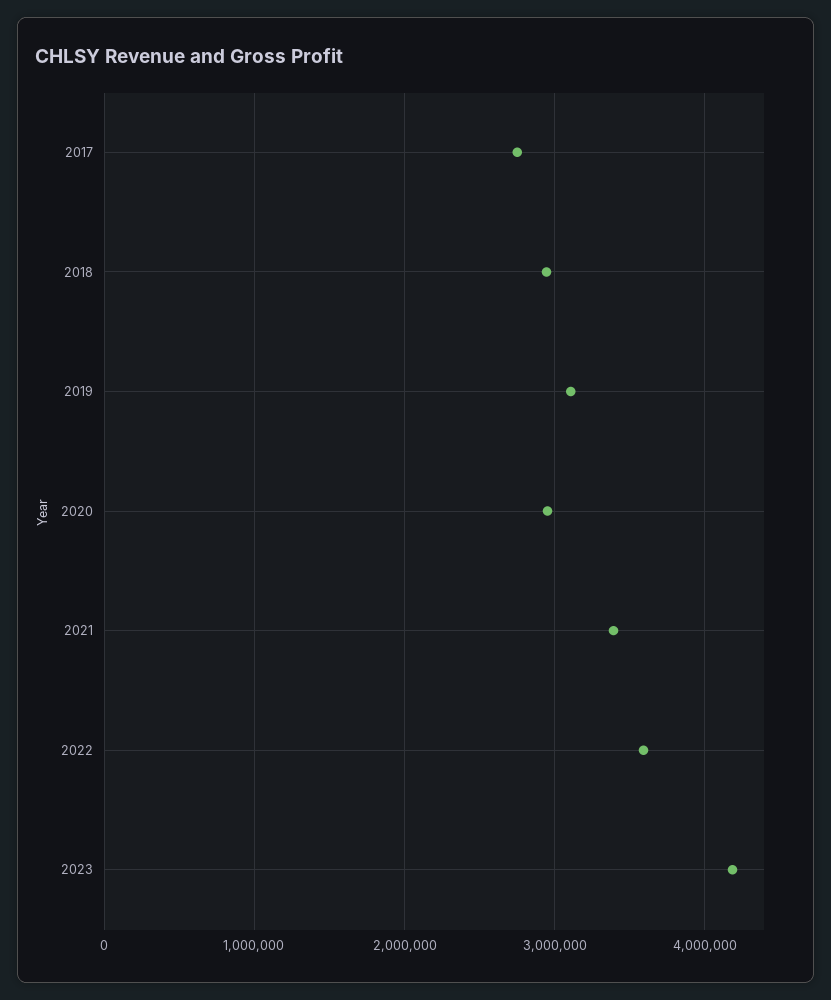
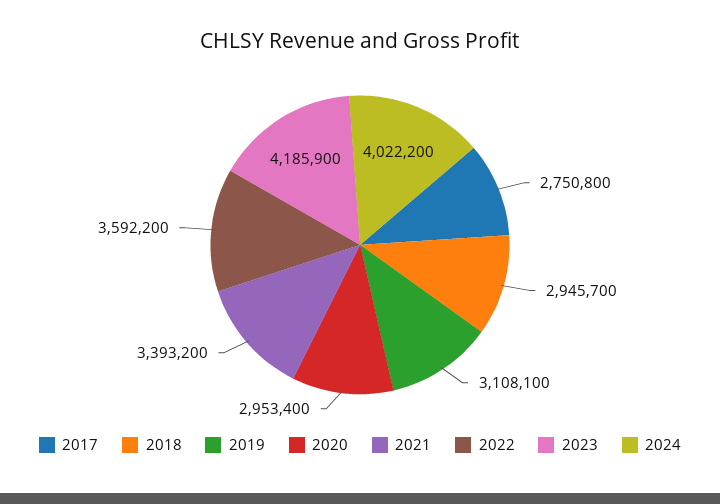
2024: none -> 4022200

